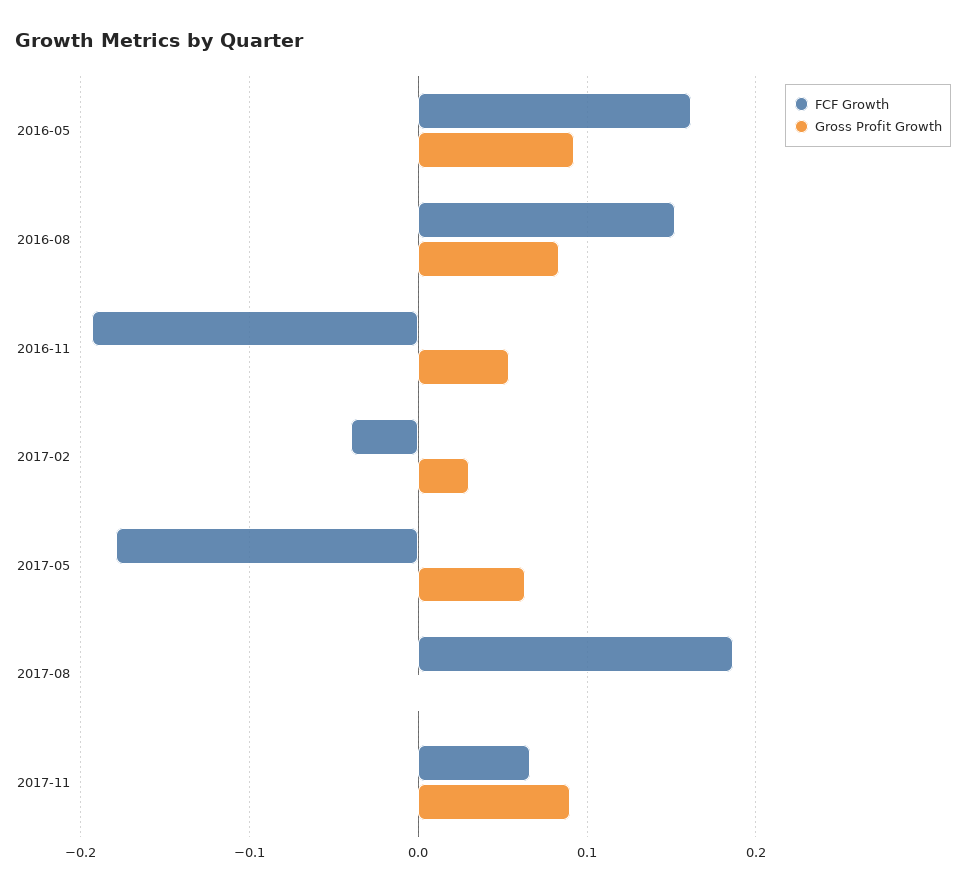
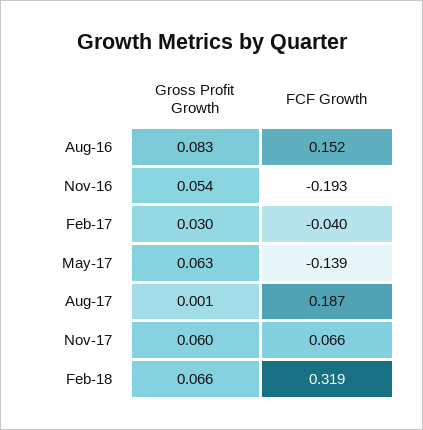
FCF Growth, 2016-05: 0.16 -> none
Gross Profit Growth, 2016-05: 0.09 -> none
FCF Growth, 2017-05: -0.18 -> -0.139
Gross Profit Growth, 2017-11: 0.09 -> 0.06
Gross Profit Growth, Feb-18: none -> 0.066
FCF Growth, Feb-18: none -> 0.319

